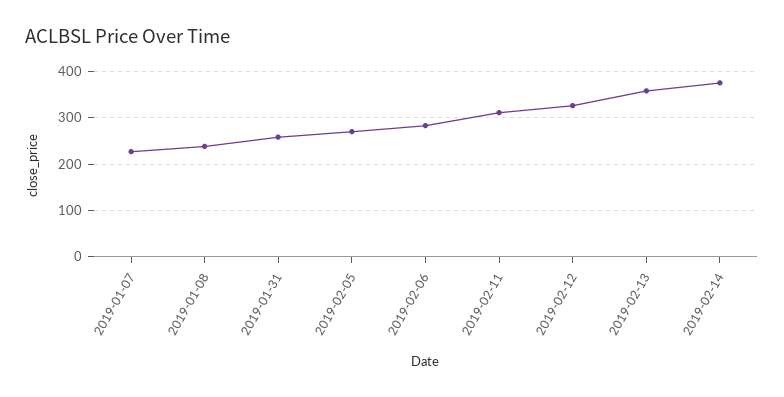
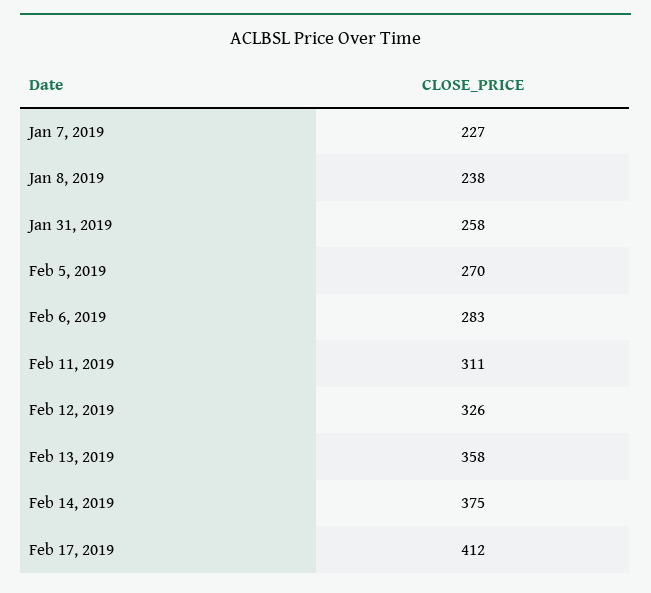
Feb 17, 2019: none -> 412

